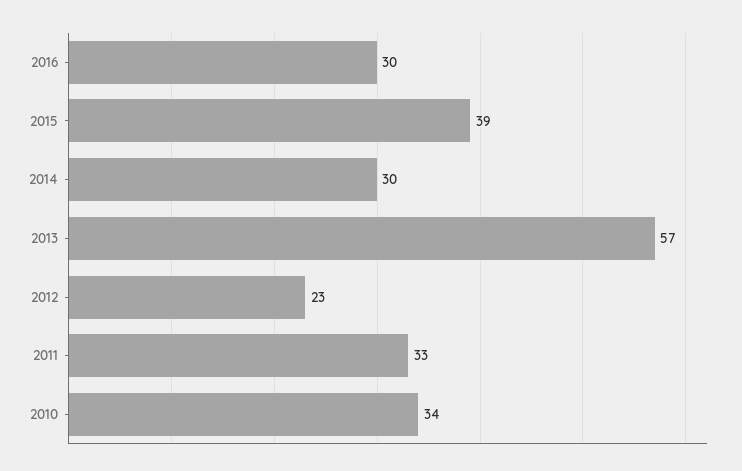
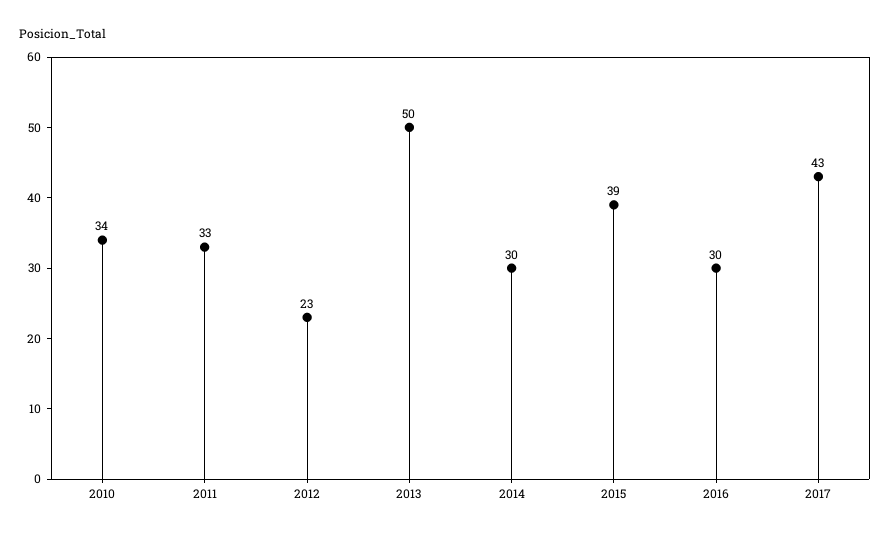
2013: 57 -> 50
2017: none -> 43

